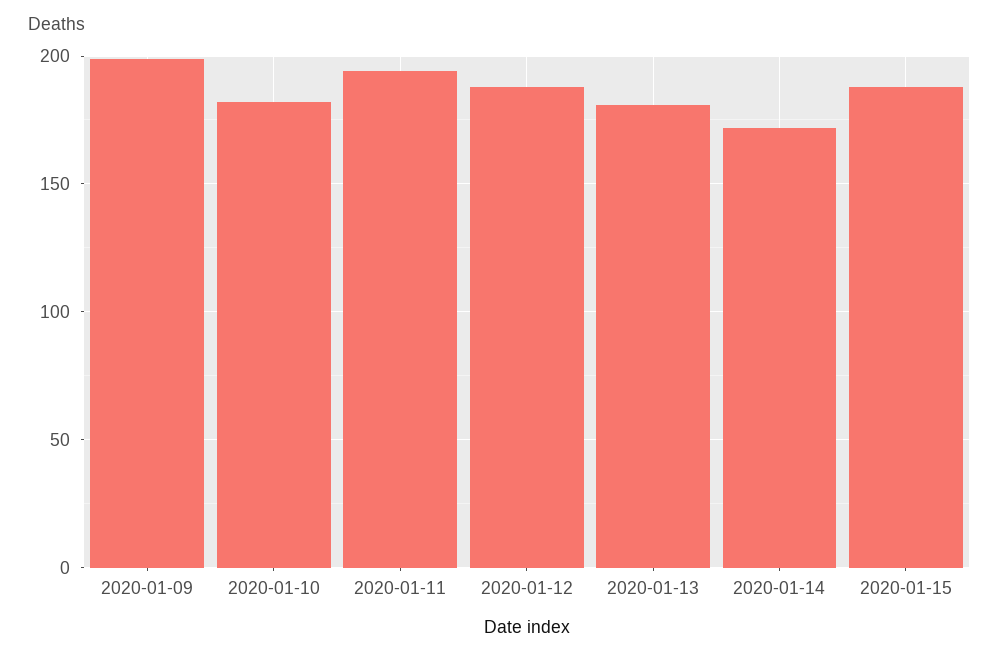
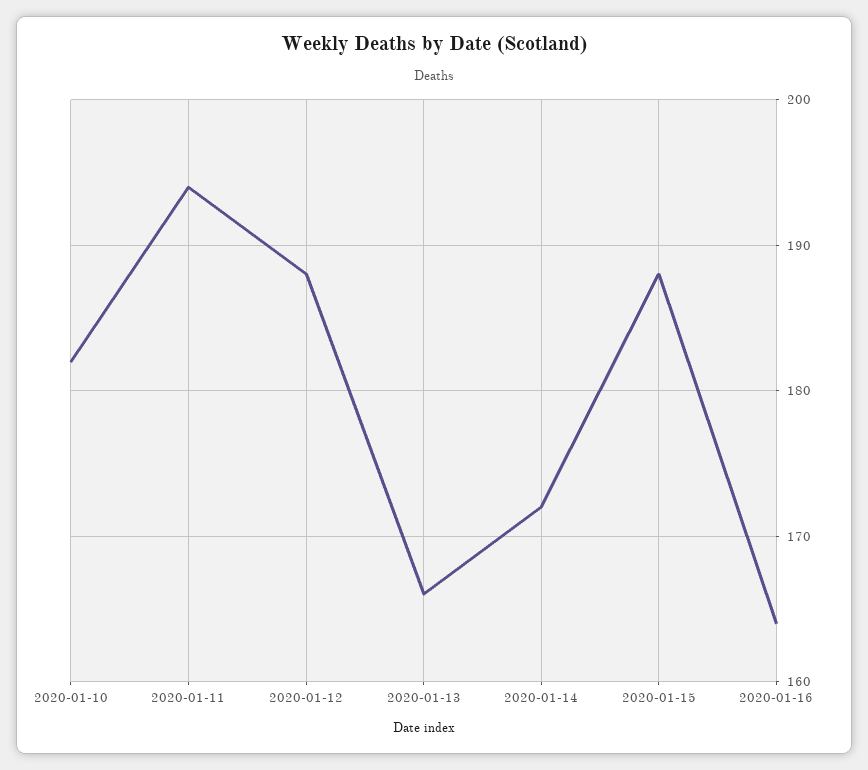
2020-01-09: 200 -> none
2020-01-13: 180 -> 166
2020-01-16: none -> 164

